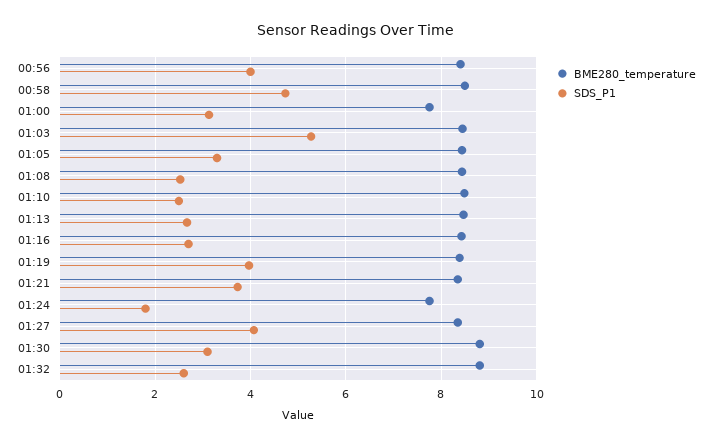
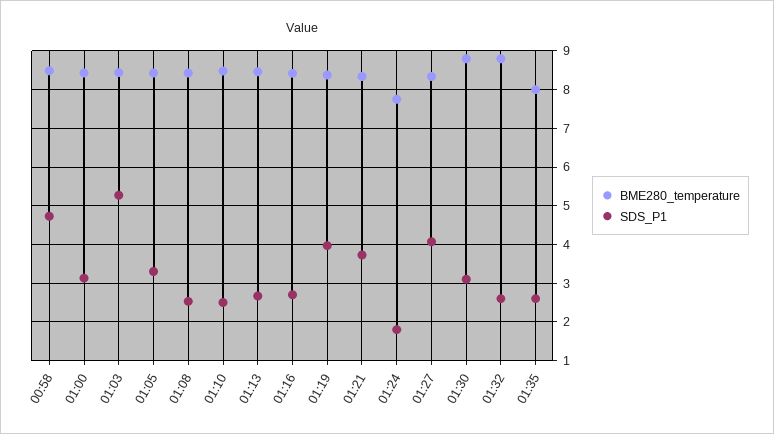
BME280_temperature, 00:56: 8.4 -> none
SDS_P1, 00:56: 4 -> none
BME280_temperature, 01:00: 7.8 -> 8.4
BME280_temperature, 01:35: none -> 8
SDS_P1, 01:35: none -> 2.6

